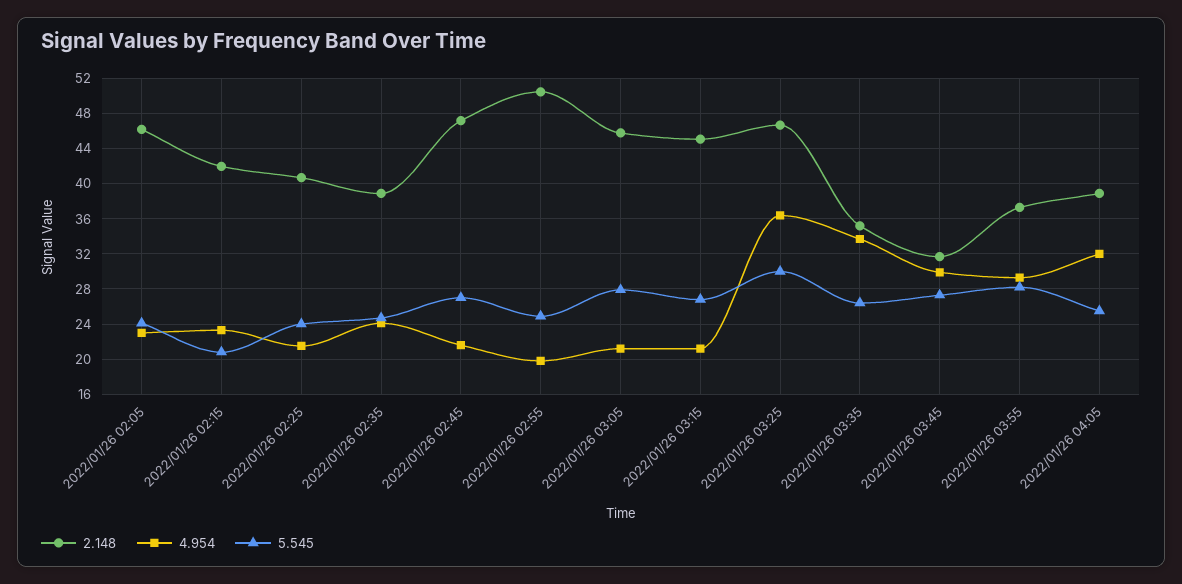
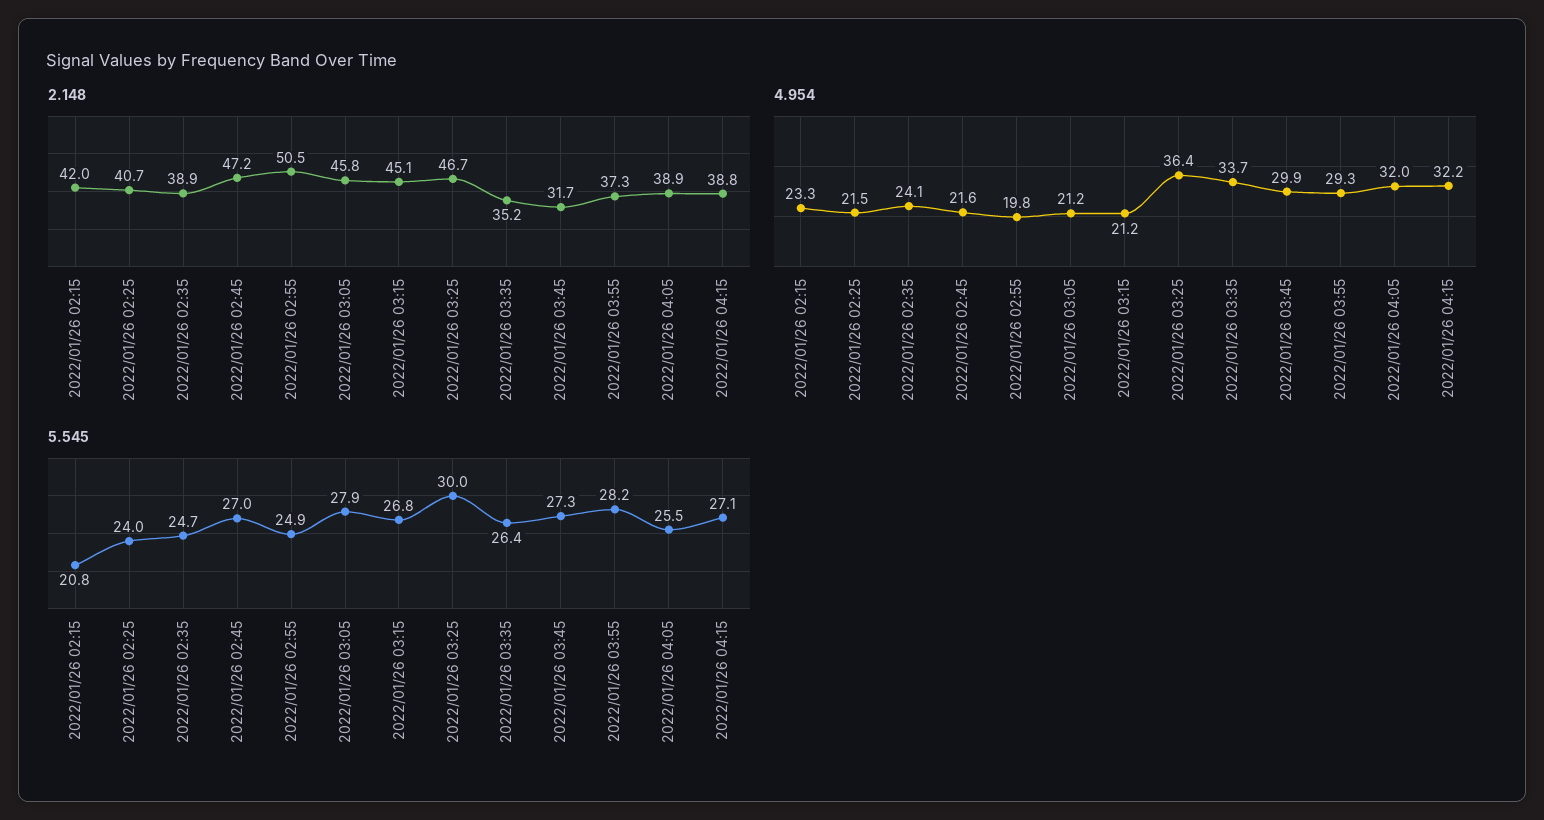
2.148, 2022/01/26 02:05: 46 -> none
4.954, 2022/01/26 02:05: 23 -> none
5.545, 2022/01/26 02:05: 24 -> none
2.148, 2022/01/26 04:15: none -> 38.8
4.954, 2022/01/26 04:15: none -> 32.2
5.545, 2022/01/26 04:15: none -> 27.1

